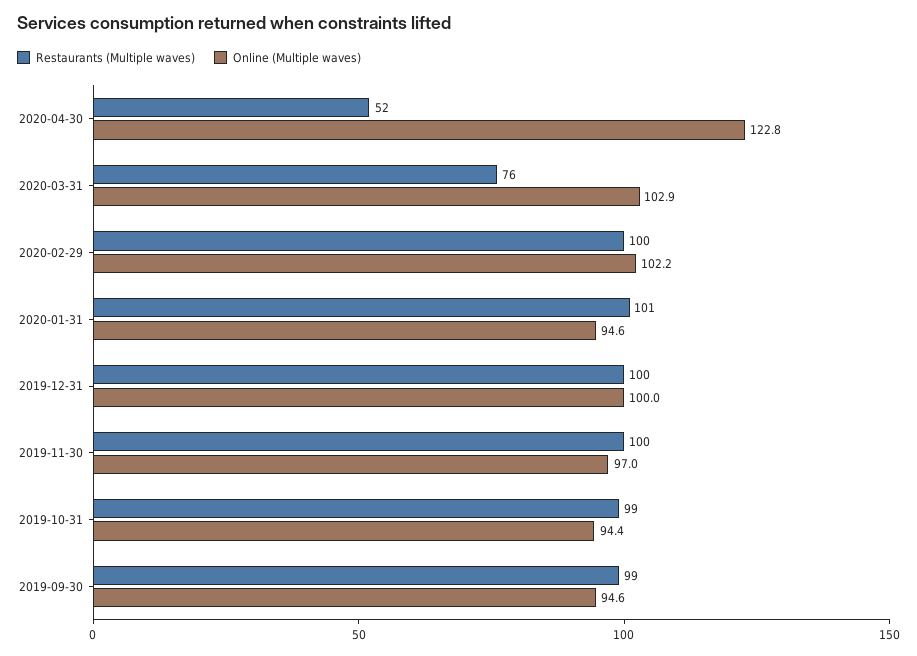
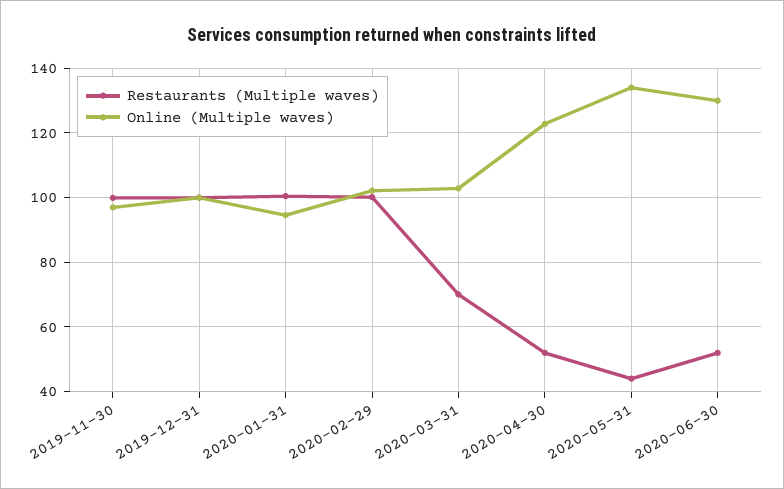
Restaurants (Multiple waves), 2020-03-31: 76 -> 70
Restaurants (Multiple waves), 2019-10-31: 99 -> none
Online (Multiple waves), 2019-10-31: 94.4 -> none
Restaurants (Multiple waves), 2019-09-30: 99 -> none
Online (Multiple waves), 2019-09-30: 94.6 -> none
Restaurants (Multiple waves), 2020-05-31: none -> 44
Online (Multiple waves), 2020-05-31: none -> 134
Restaurants (Multiple waves), 2020-06-30: none -> 52
Online (Multiple waves), 2020-06-30: none -> 130

